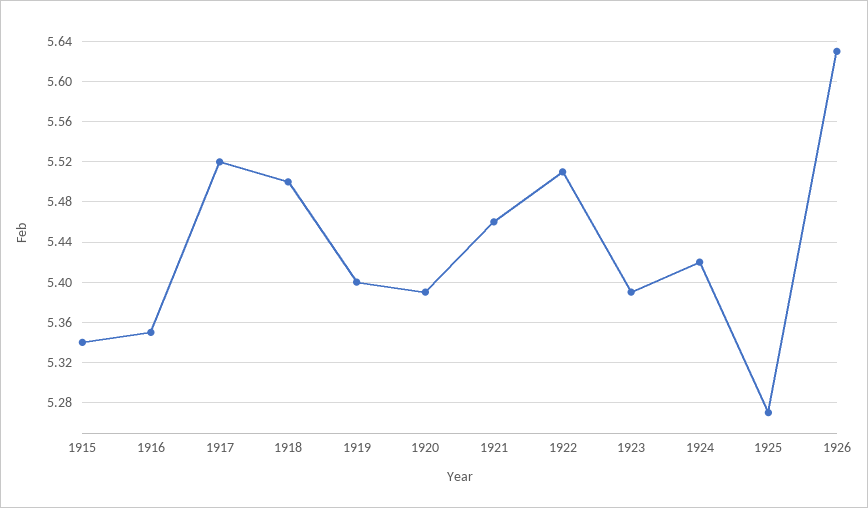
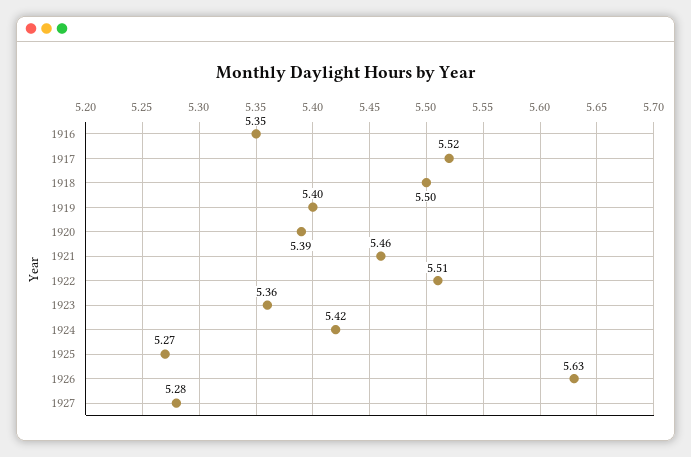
1915: 5.34 -> none
1923: 5.39 -> 5.36
1927: none -> 5.28

